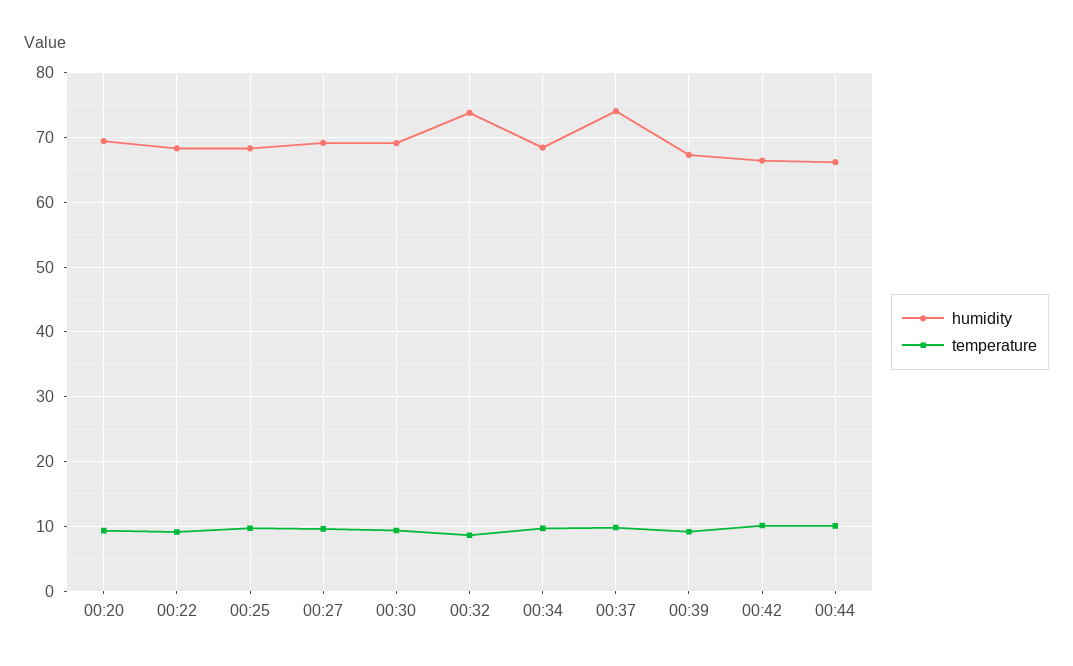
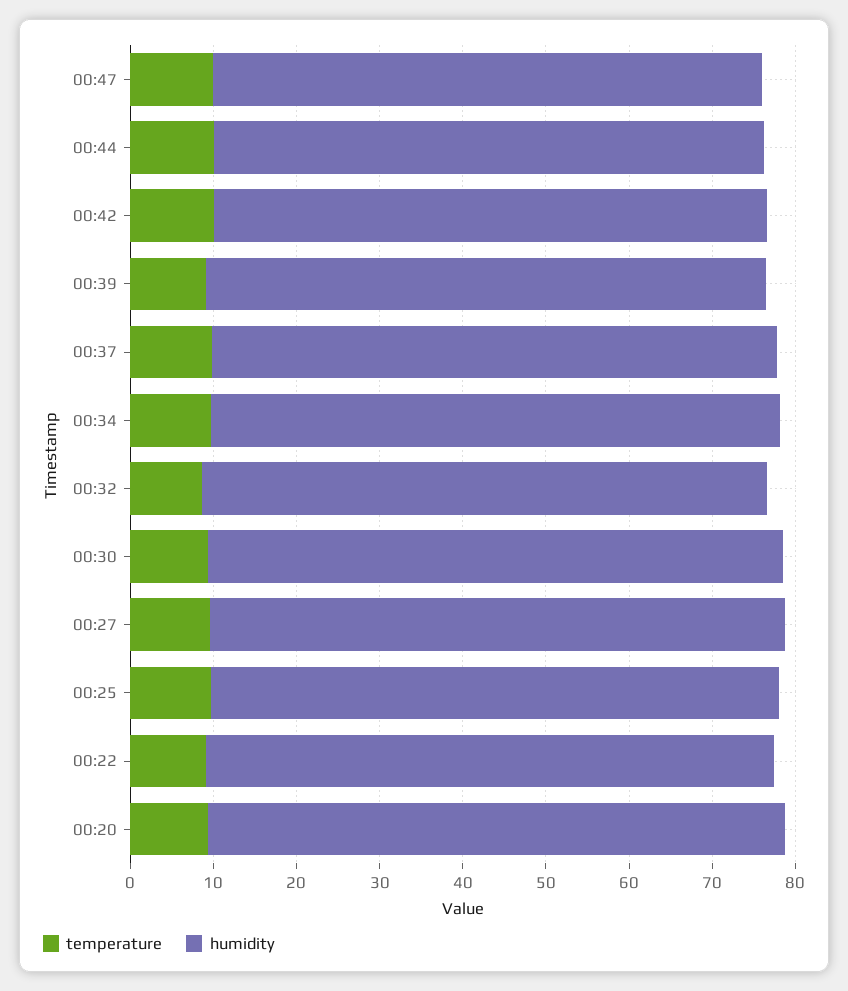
humidity, 00:32: 74 -> 68
humidity, 00:37: 74 -> 68
temperature, 00:47: none -> 10
humidity, 00:47: none -> 66

